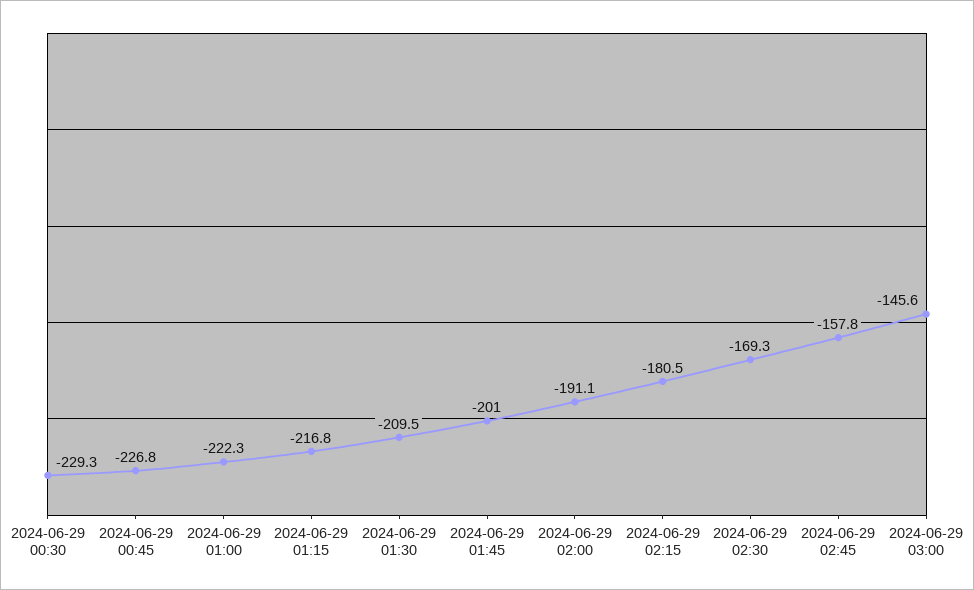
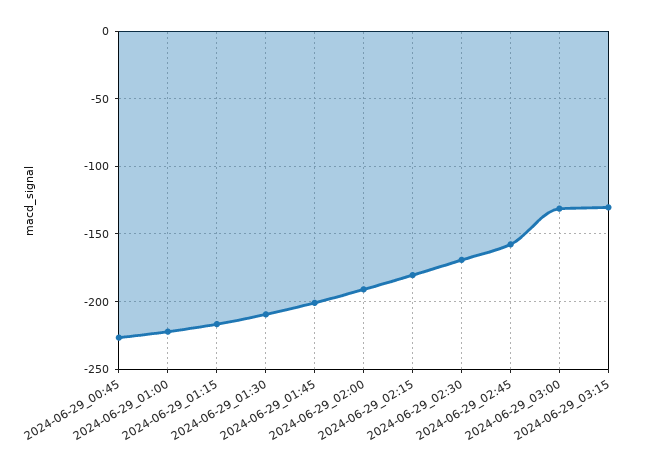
2024-06-29 00:30: -229.3 -> none
2024-06-29 03:00: -145.6 -> -130
2024-06-29_03:15: none -> -130

